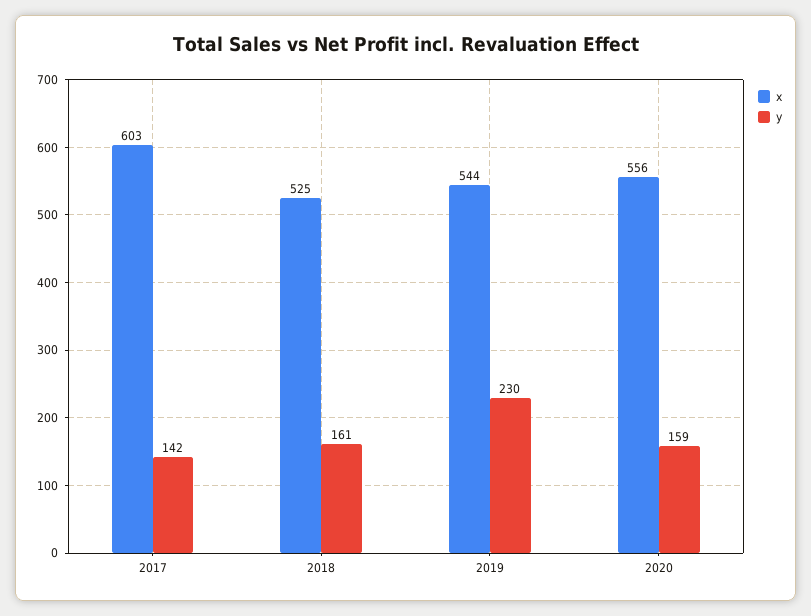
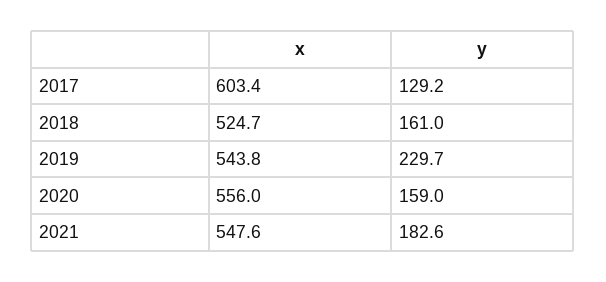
y, 2017: 142 -> 129.2
x, 2021: none -> 547.6
y, 2021: none -> 182.6

